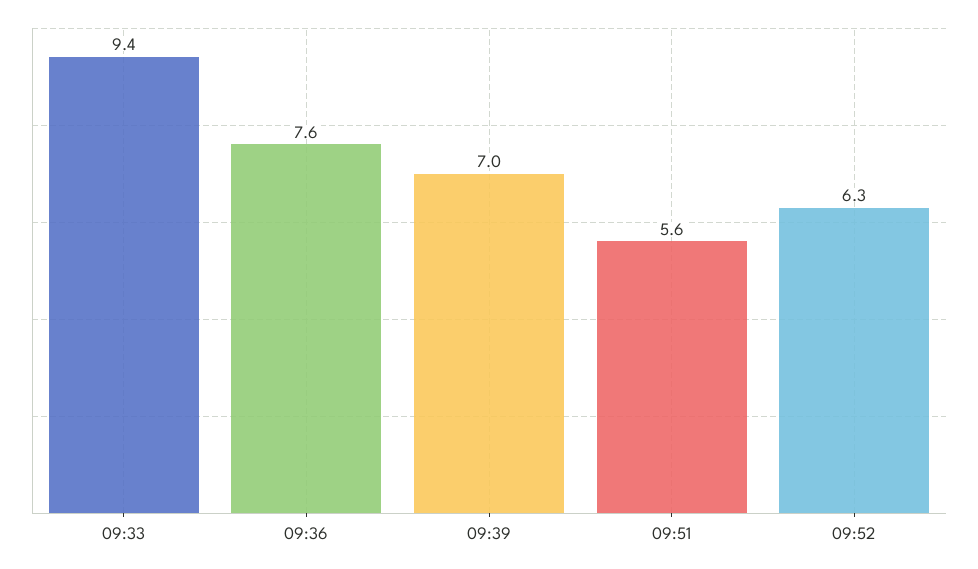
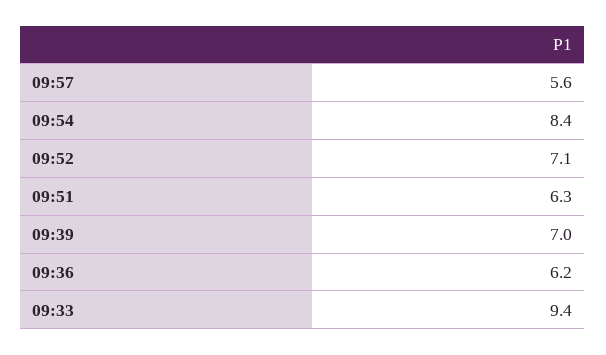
09:36: 7.6 -> 6.2
09:51: 5.6 -> 6.3
09:52: 6.3 -> 7.1
09:57: none -> 5.6
09:54: none -> 8.4

